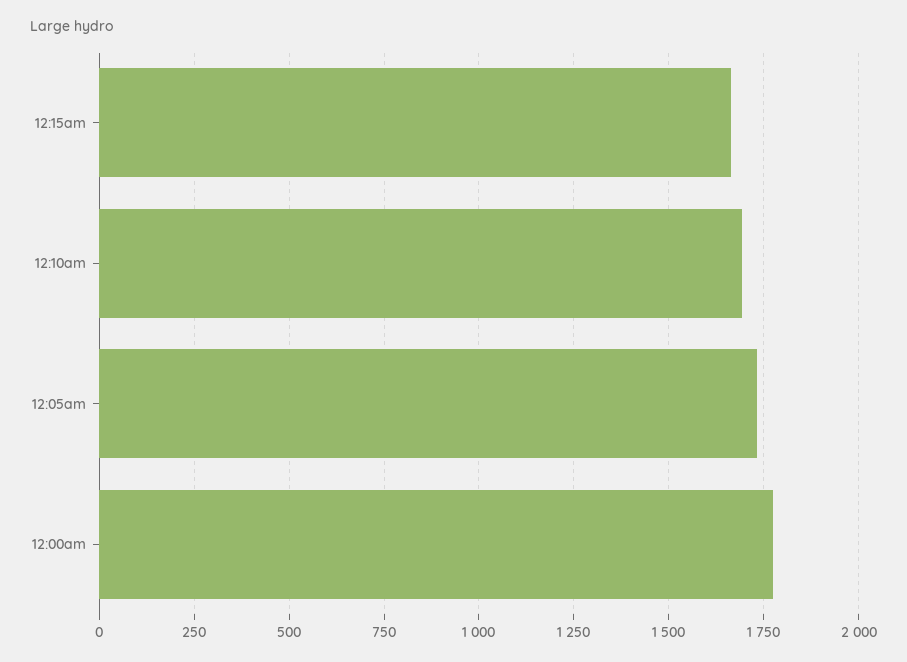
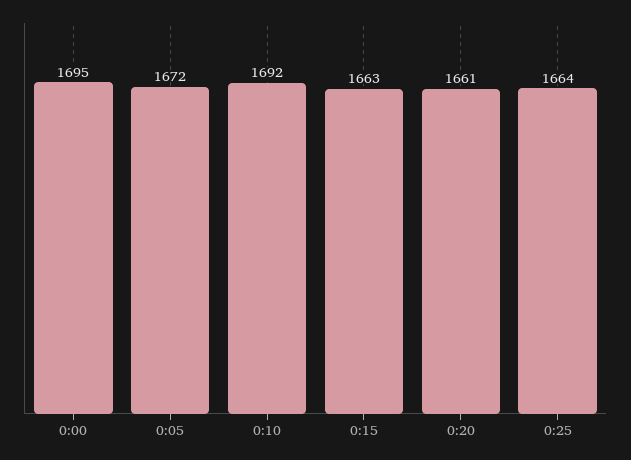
12:05am: 1725 -> 1672
12:00am: 1775 -> 1695
0:20: none -> 1661
0:25: none -> 1664

